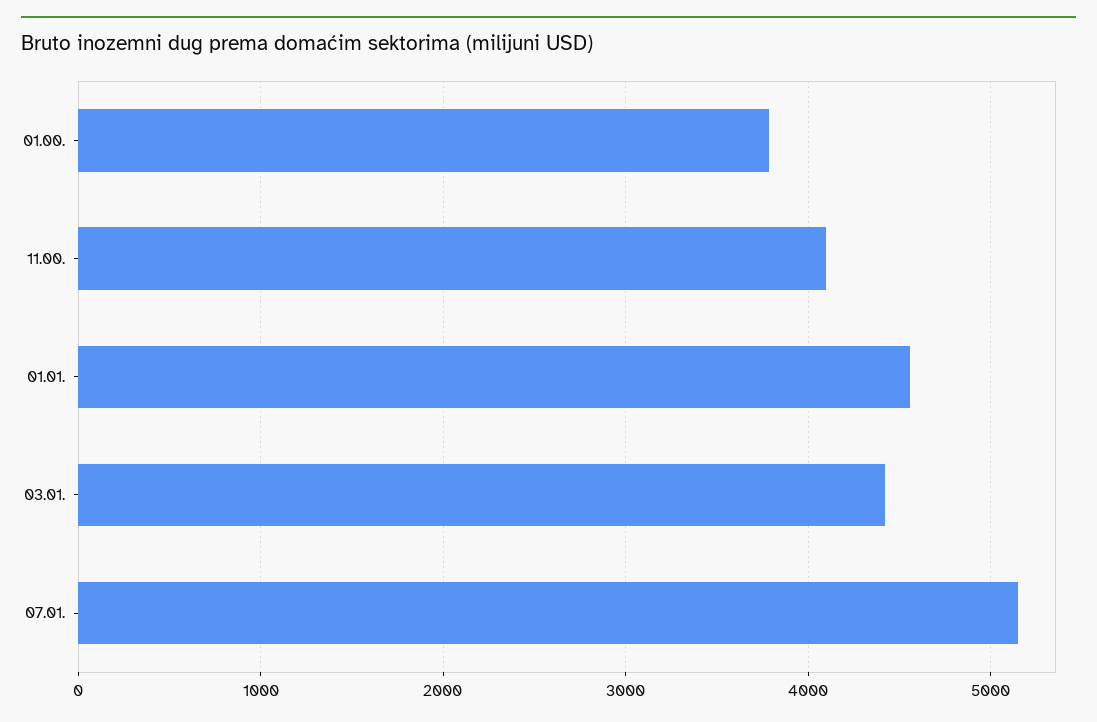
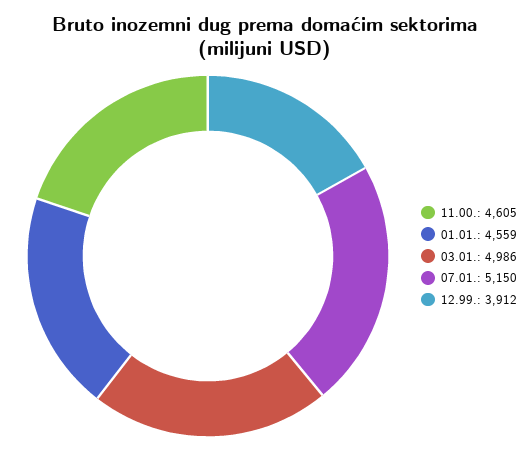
01.00.: 3800 -> none
11.00.: 4100 -> 4605
03.01.: 4400 -> 4986
12.99.: none -> 3912

